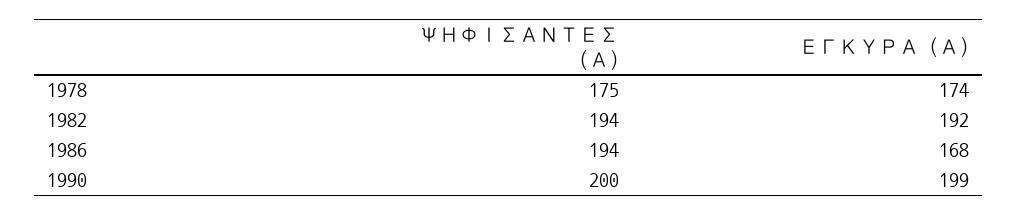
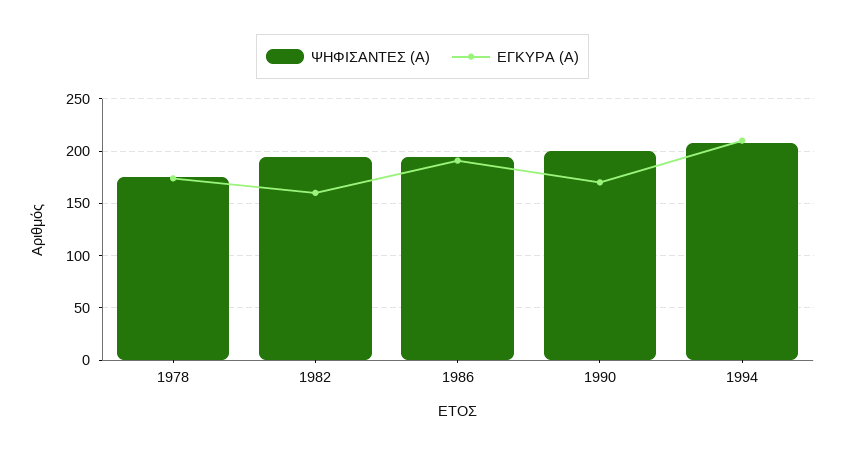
ΕΓΚΥΡΑ (Α), 1982: 192 -> 160
ΕΓΚΥΡΑ (Α), 1986: 168 -> 190
ΕΓΚΥΡΑ (Α), 1990: 199 -> 170
ΨΗΦΙΣΑΝΤΕΣ (Α), 1994: none -> 210
ΕΓΚΥΡΑ (Α), 1994: none -> 210

